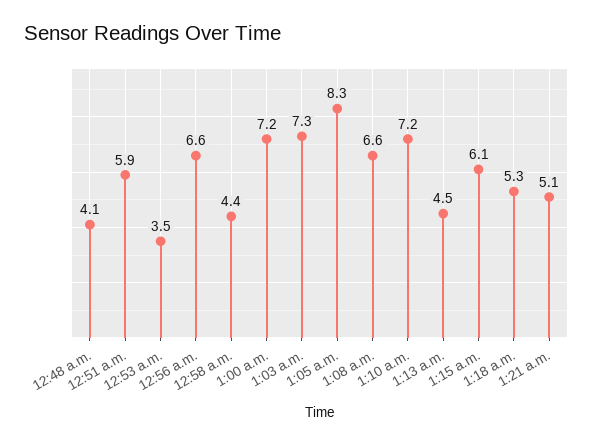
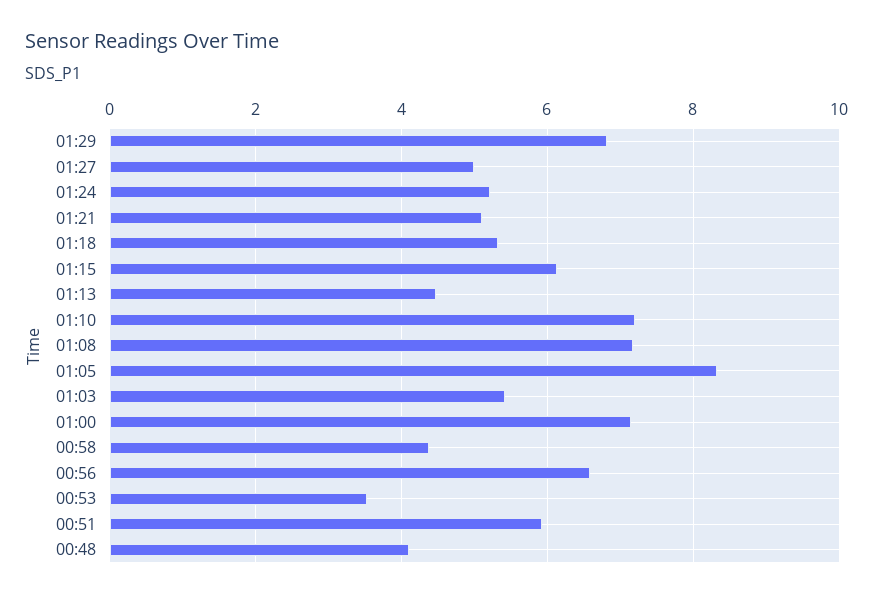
1:03 a.m.: 7.3 -> 5.4
1:08 a.m.: 6.6 -> 7.2
01:29: none -> 6.8
01:27: none -> 5
01:24: none -> 5.2

